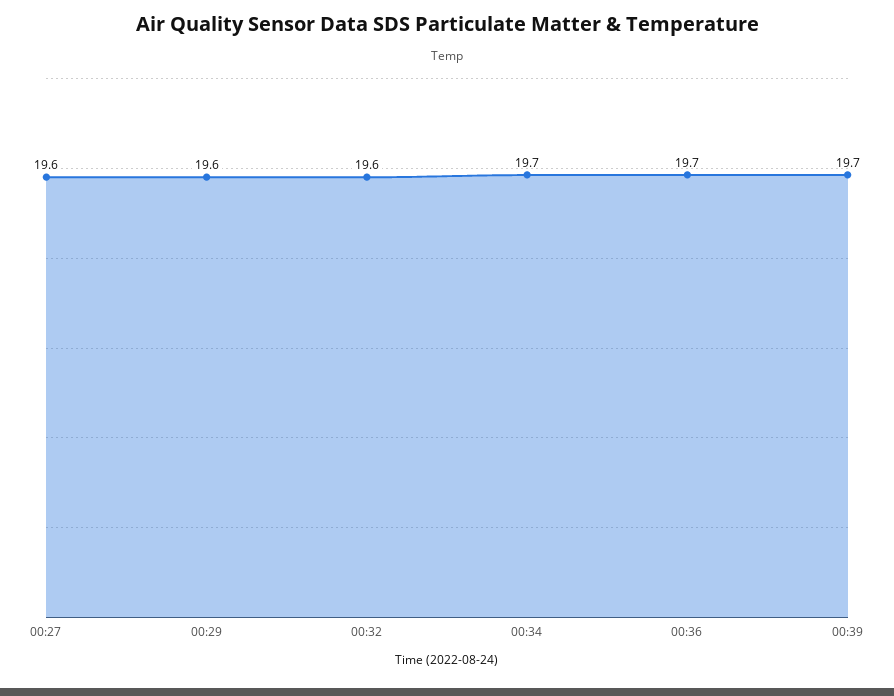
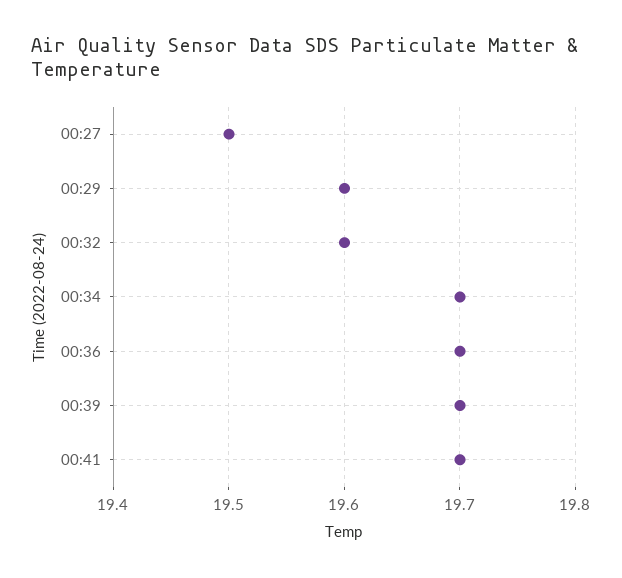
00:27: 19.6 -> 19.5
00:41: none -> 19.7

